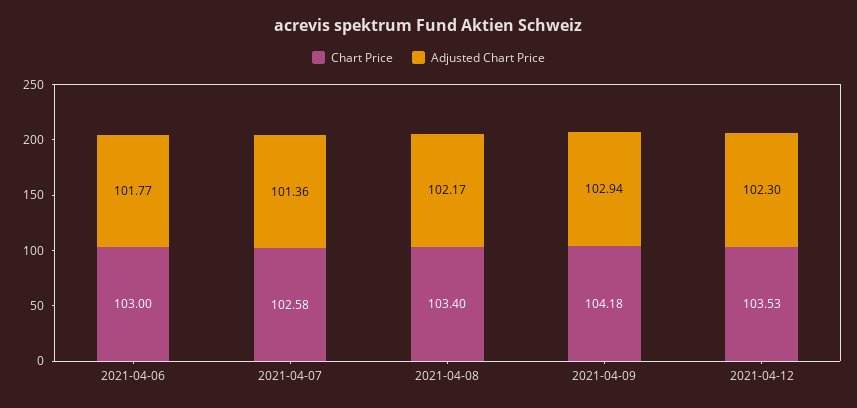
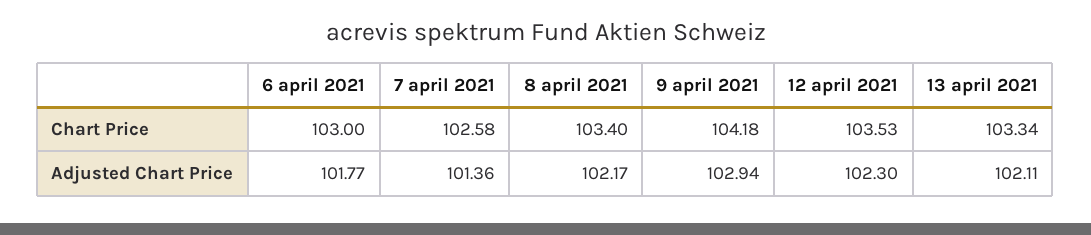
Chart Price, 13 april 2021: none -> 103.34
Adjusted Chart Price, 13 april 2021: none -> 102.11

